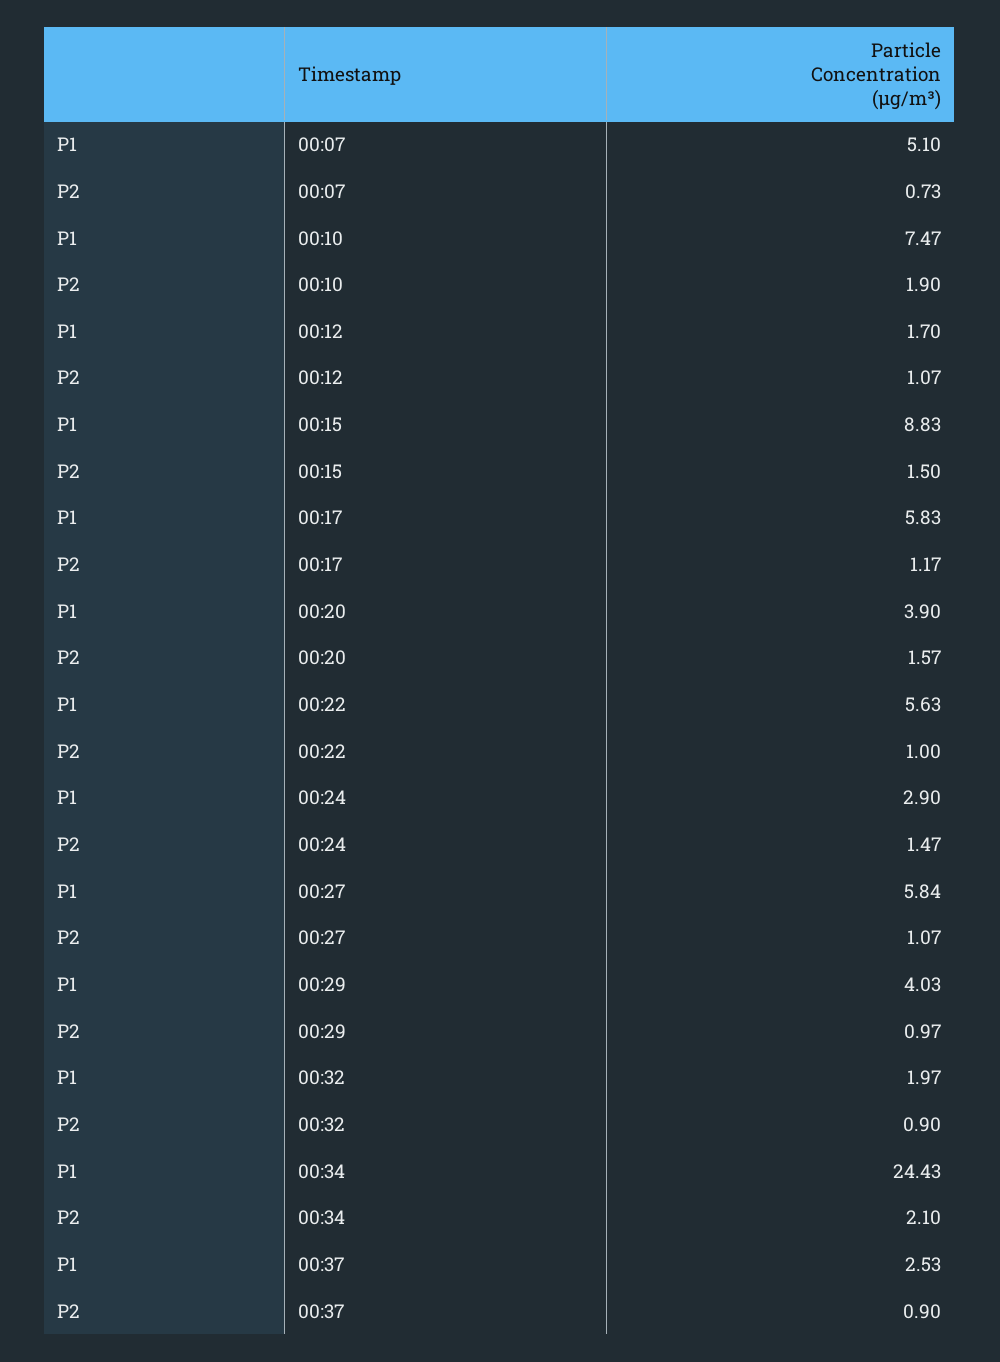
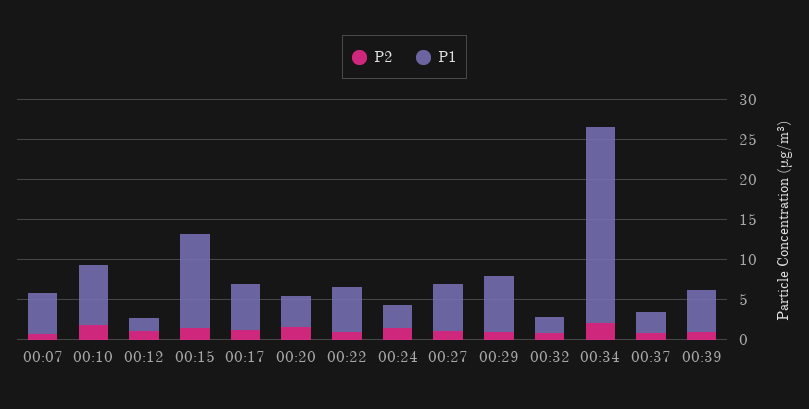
P1, 00:15: 8.83 -> 12
P1, 00:29: 4.03 -> 7
P2, 00:39: none -> 1
P1, 00:39: none -> 5

